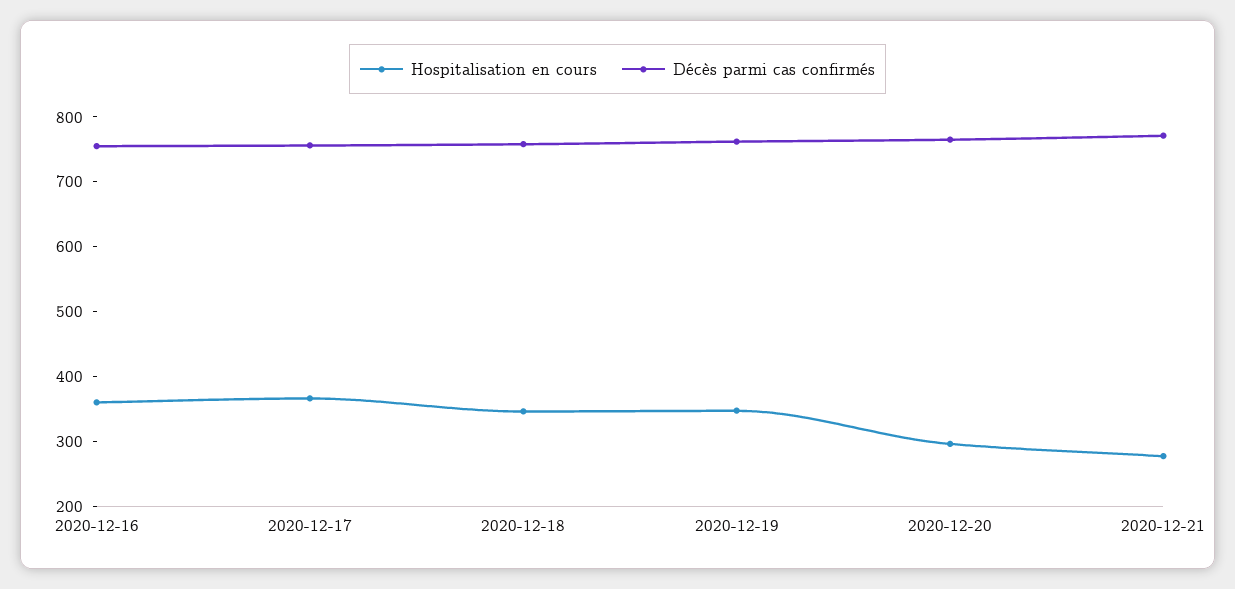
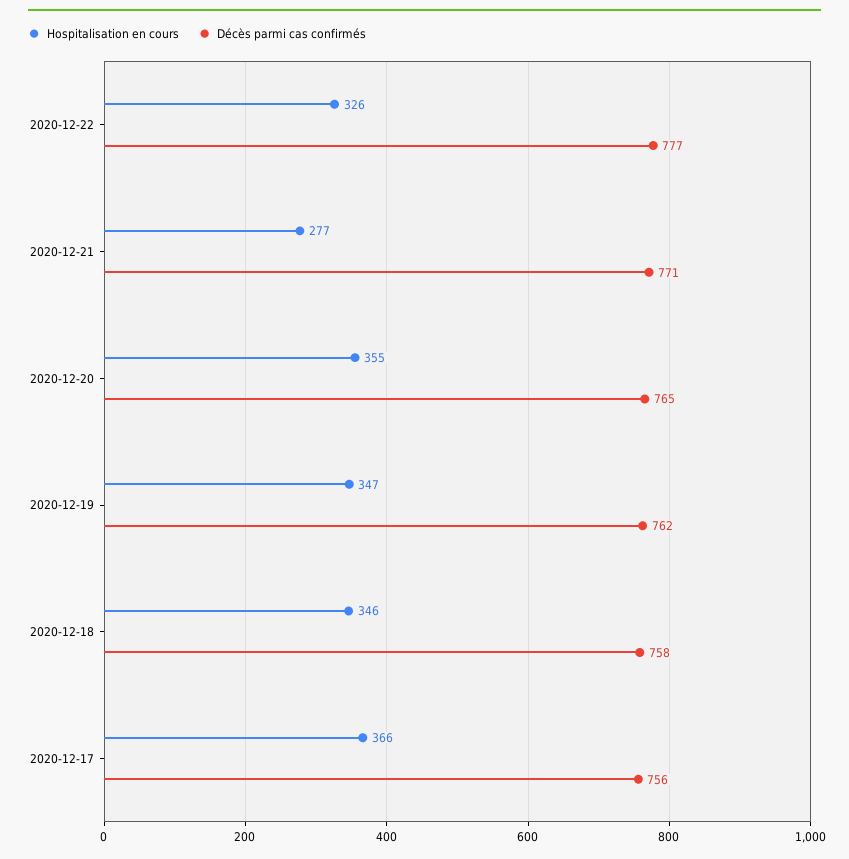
Hospitalisation en cours, 2020-12-16: 360 -> none
Décès parmi cas confirmés, 2020-12-16: 760 -> none
Hospitalisation en cours, 2020-12-20: 300 -> 355
Hospitalisation en cours, 2020-12-22: none -> 326
Décès parmi cas confirmés, 2020-12-22: none -> 777

